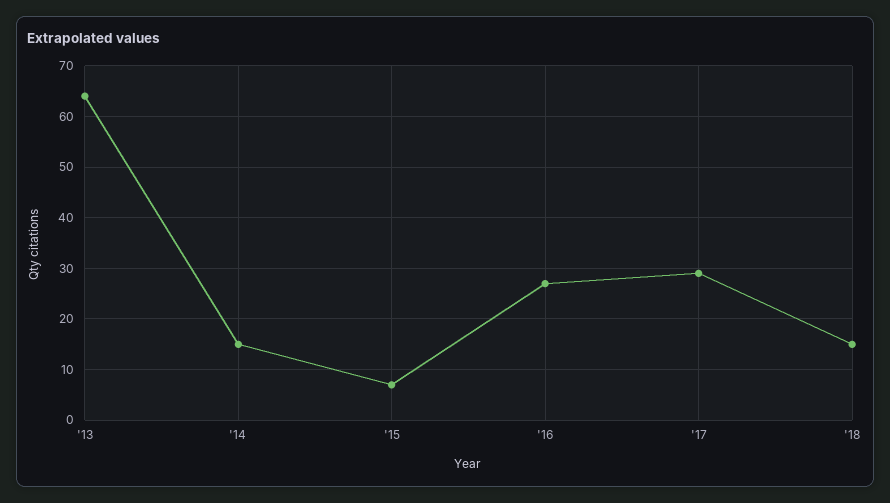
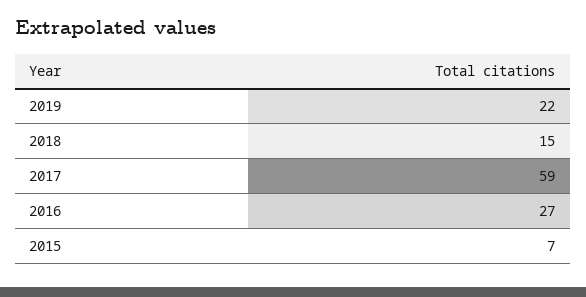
'13: 65 -> none
'14: 15 -> none
'17: 30 -> 59
2019: none -> 22

